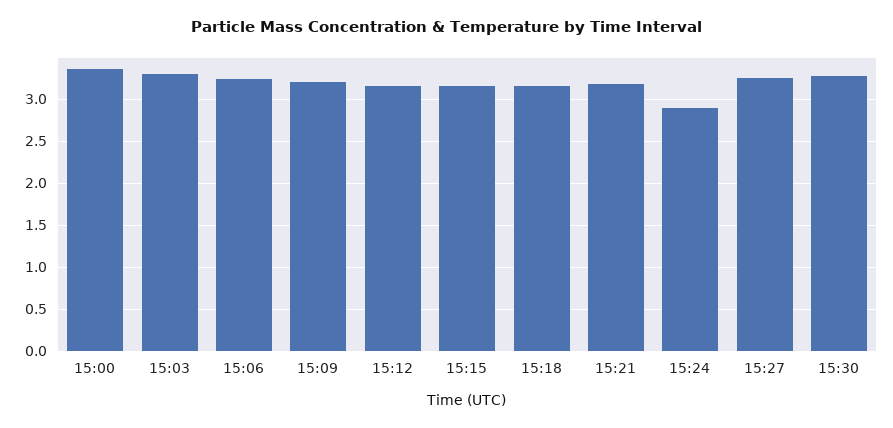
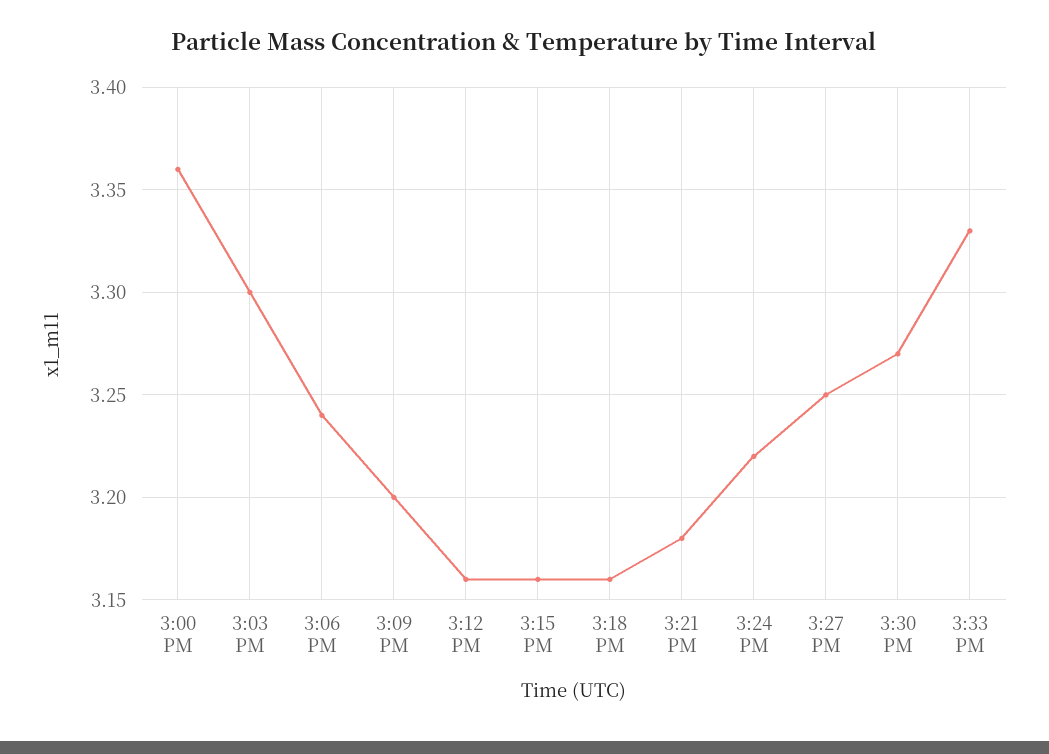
15:24: 2.9 -> 3.22
3:33 PM: none -> 3.33

